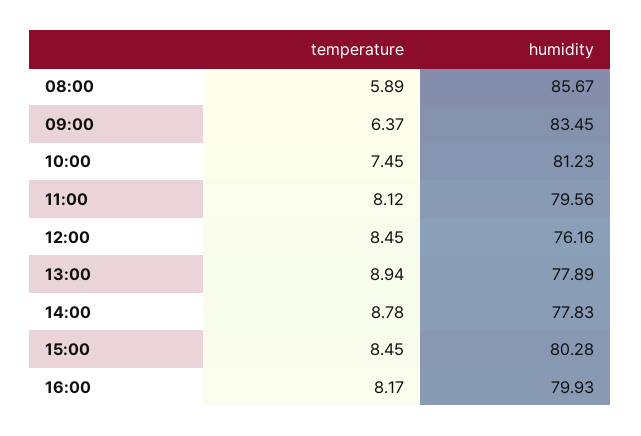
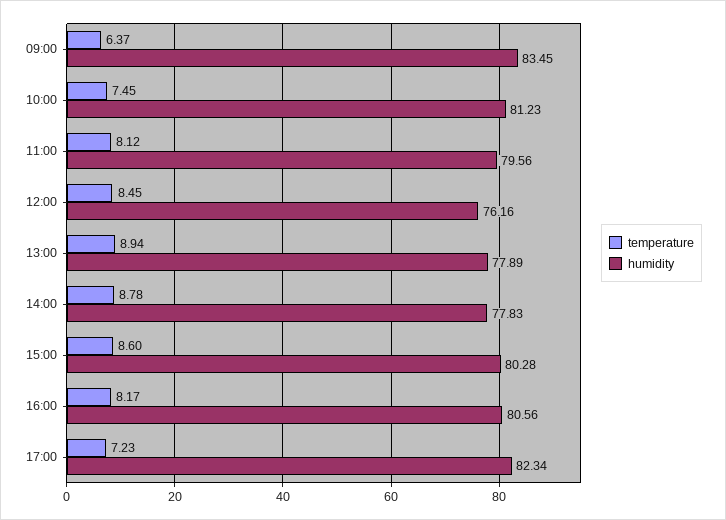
temperature, 08:00: 5.89 -> none
humidity, 08:00: 85.67 -> none
temperature, 15:00: 8.45 -> 8.6
humidity, 16:00: 79.93 -> 80.56
temperature, 17:00: none -> 7.23
humidity, 17:00: none -> 82.34

